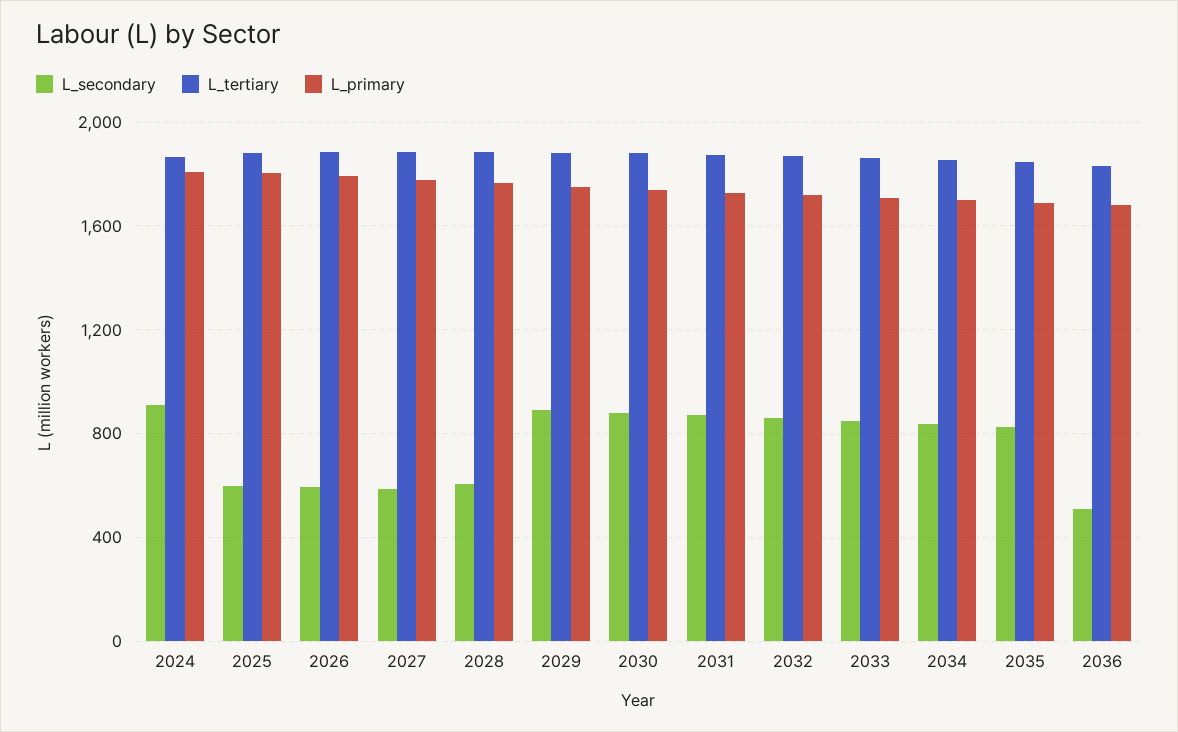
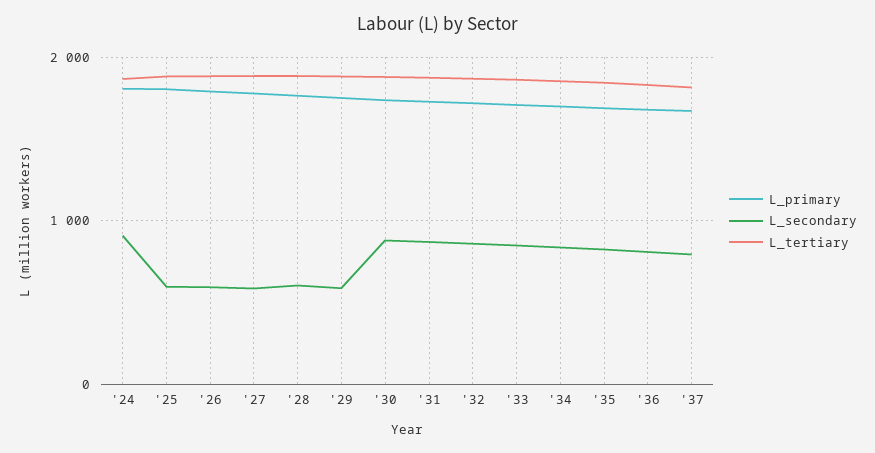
L_secondary, 2029: 900 -> 600
L_secondary, 2036: 500 -> 800
L_primary, '37: none -> 1700
L_secondary, '37: none -> 800
L_tertiary, '37: none -> 1800

